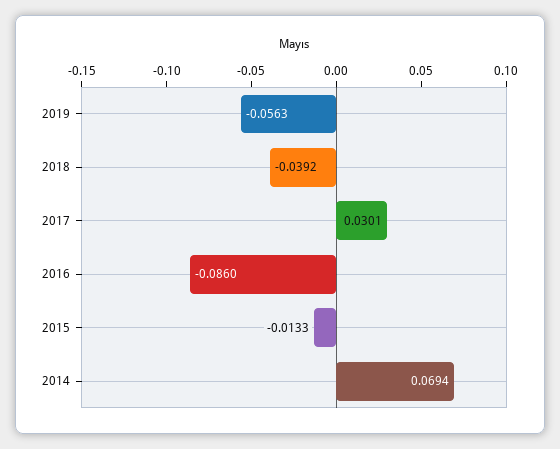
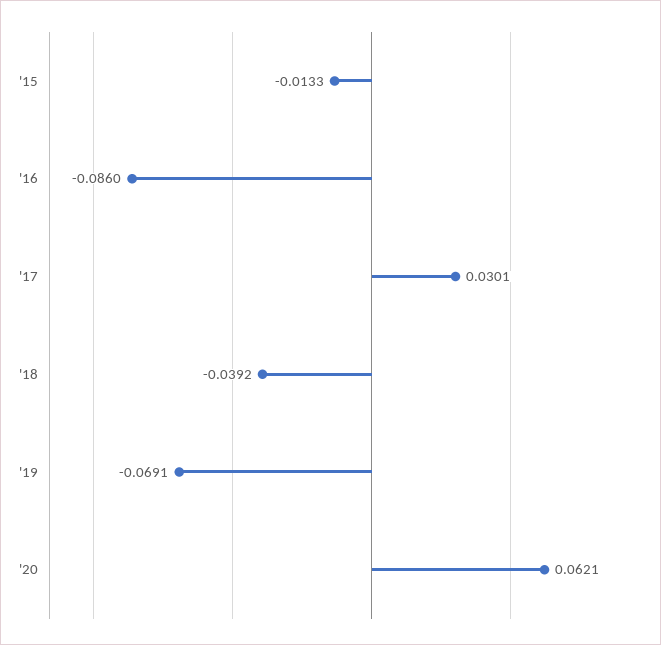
2019: -0.0563 -> -0.0691
2014: 0.0694 -> none
'20: none -> 0.0621

